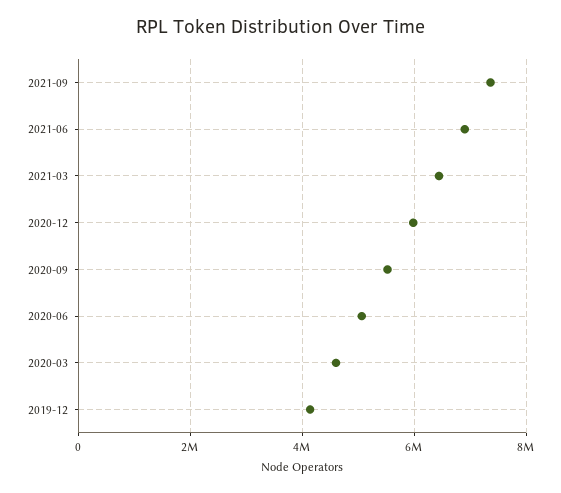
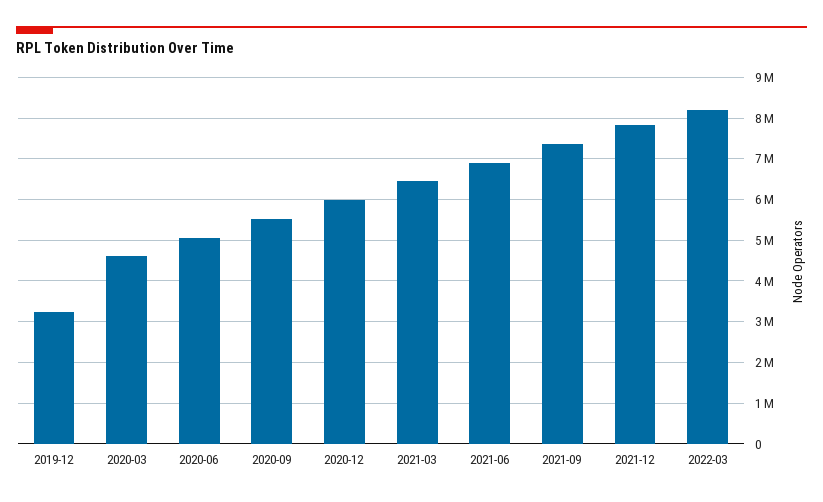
2019-12: 4200000 -> 3200000
2021-12: none -> 7800000
2022-03: none -> 8200000

